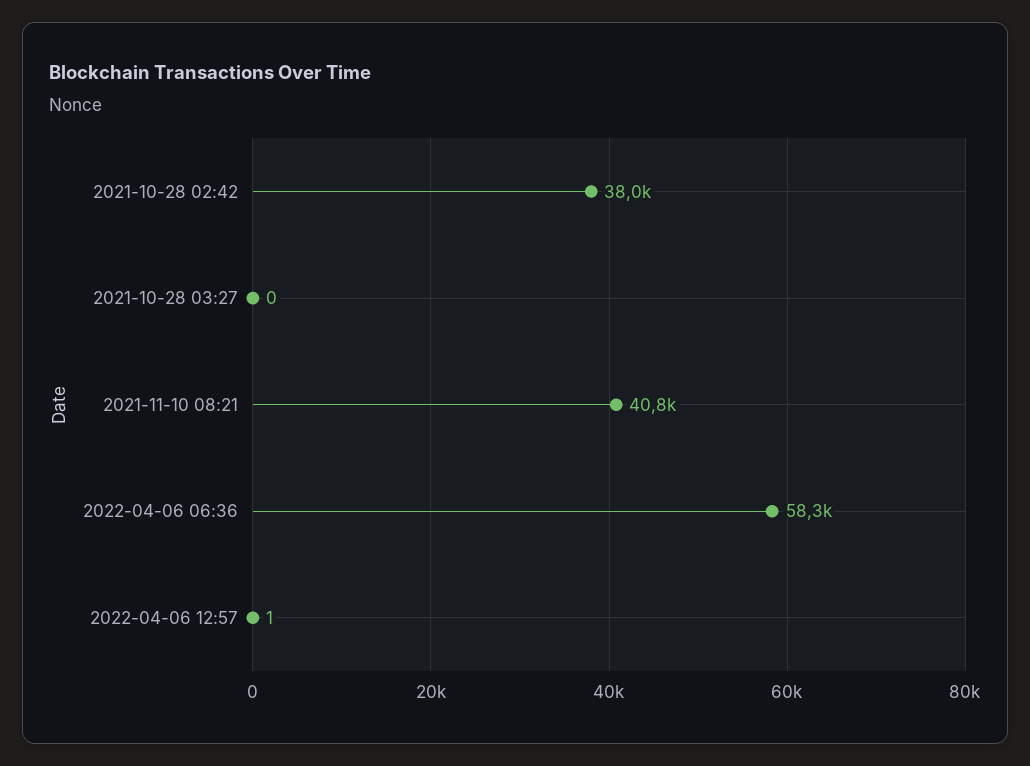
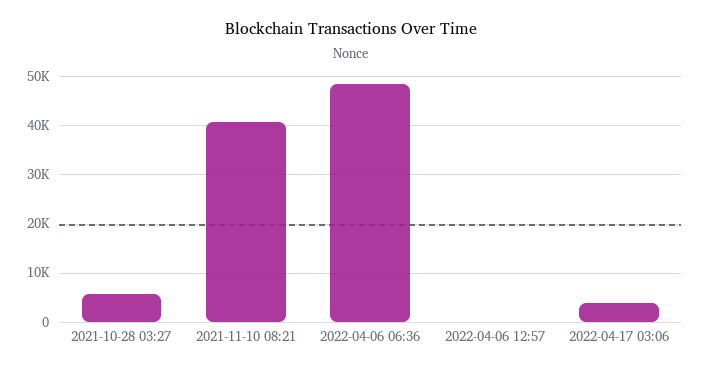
2021-10-28 02:42: 38000 -> none
2021-10-28 03:27: 0 -> 6000
2022-04-06 06:36: 58300 -> 48000
2022-04-17 03:06: none -> 4000

